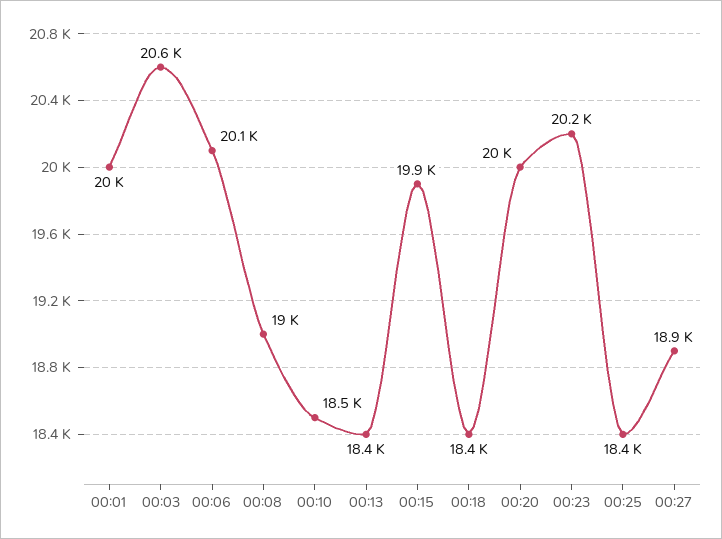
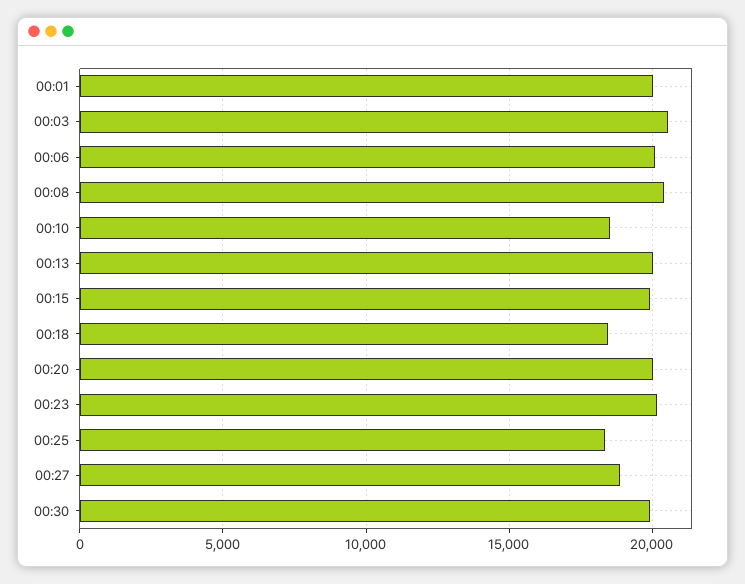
00:08: 19000 -> 20500
00:13: 18400 -> 20000
00:30: none -> 20000

